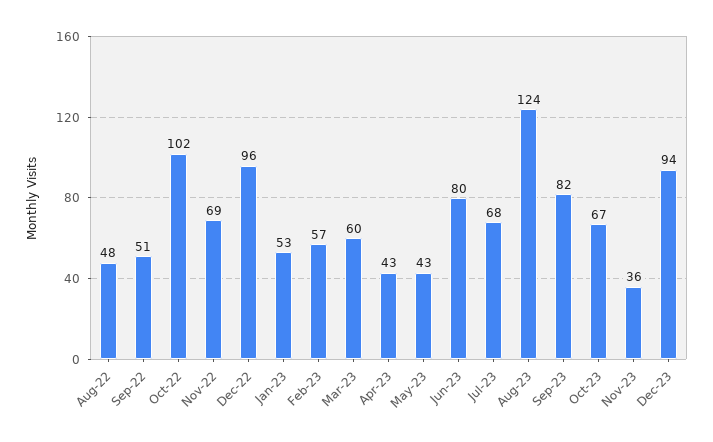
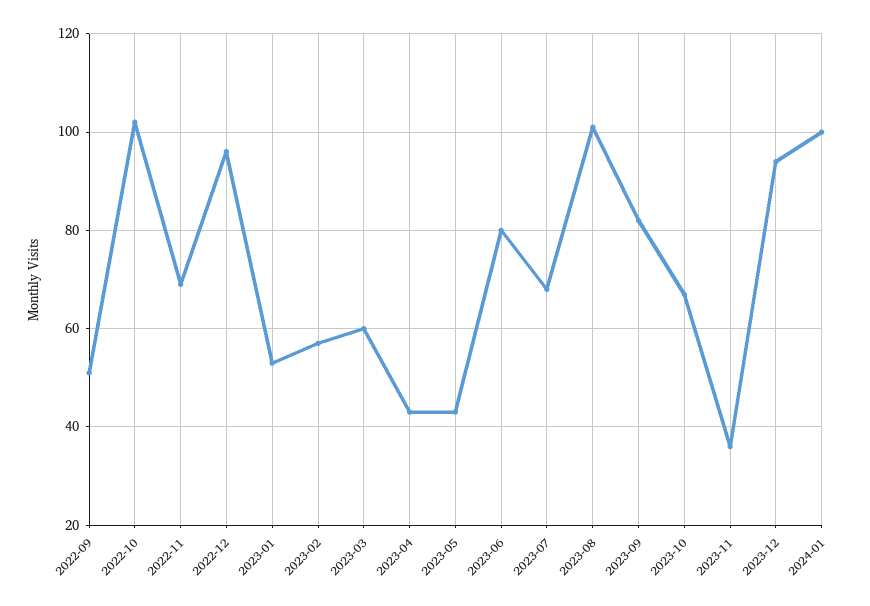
Aug-22: 48 -> none
Aug-23: 124 -> 100
2024-01: none -> 100

